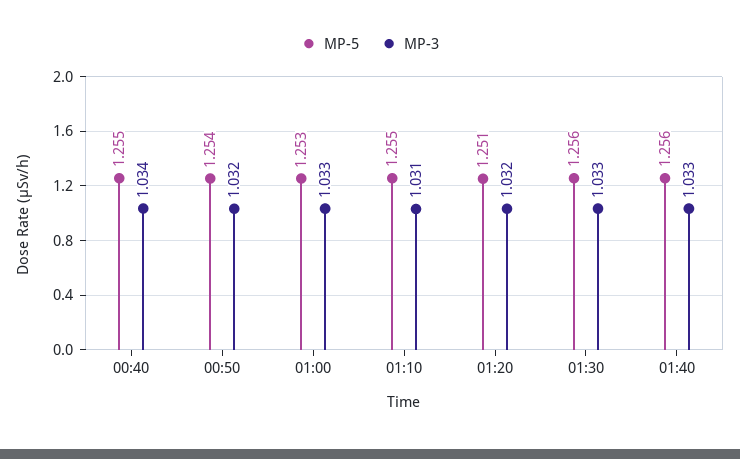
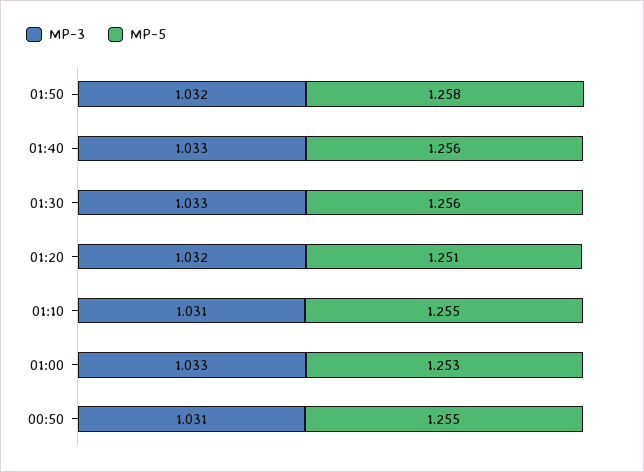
MP-5, 00:40: 1.255 -> none
MP-3, 00:40: 1.034 -> none
MP-5, 00:50: 1.254 -> 1.255
MP-3, 00:50: 1.032 -> 1.031
MP-3, 01:50: none -> 1.032
MP-5, 01:50: none -> 1.258

